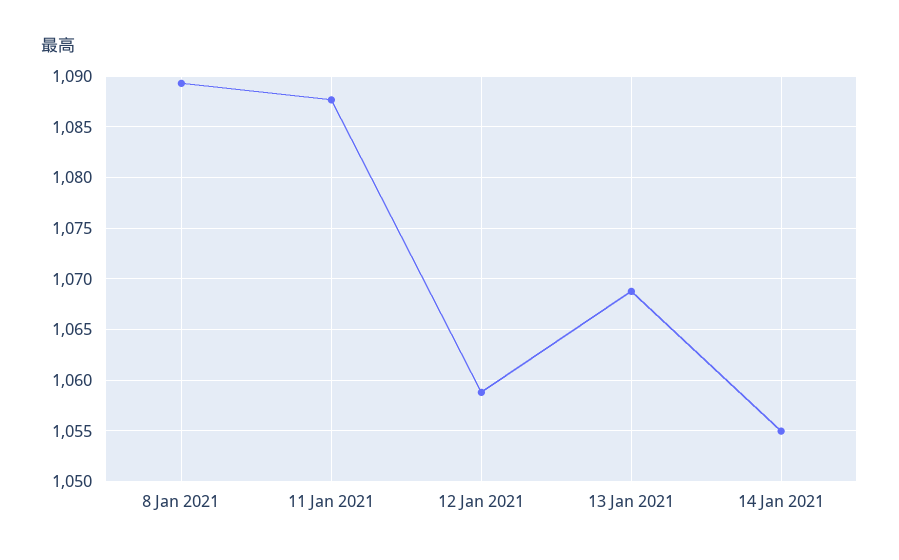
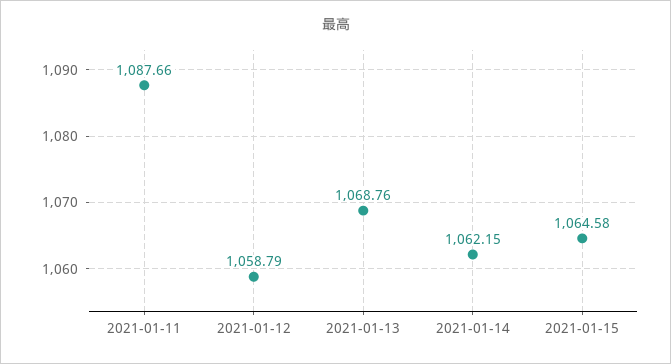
8 Jan 2021: 1089 -> none
14 Jan 2021: 1055 -> 1062.15
2021-01-15: none -> 1064.58

